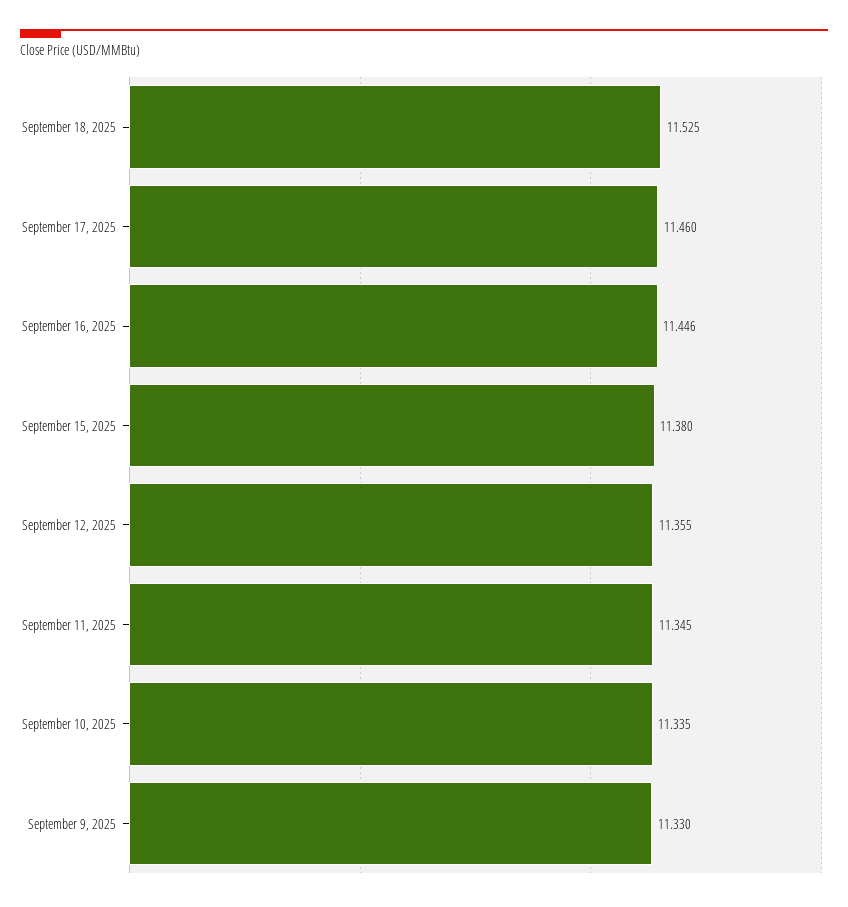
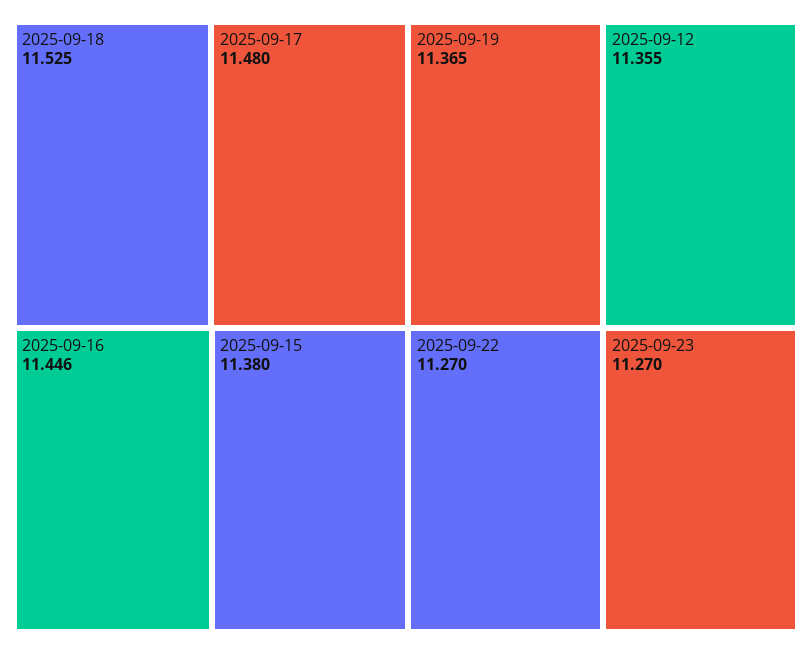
September 17, 2025: 11.46 -> 11.48
September 11, 2025: 11.345 -> none
September 10, 2025: 11.335 -> none
September 9, 2025: 11.33 -> none
2025-09-19: none -> 11.365
2025-09-22: none -> 11.27
2025-09-23: none -> 11.27

